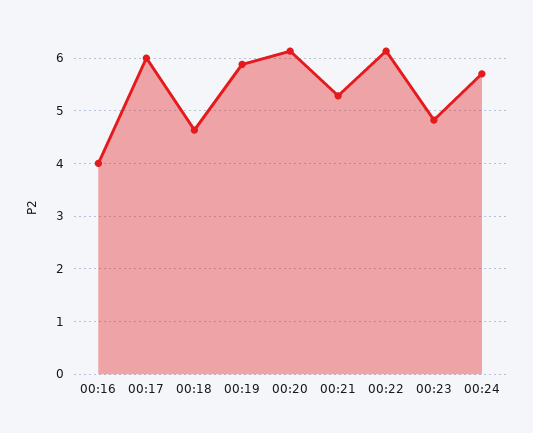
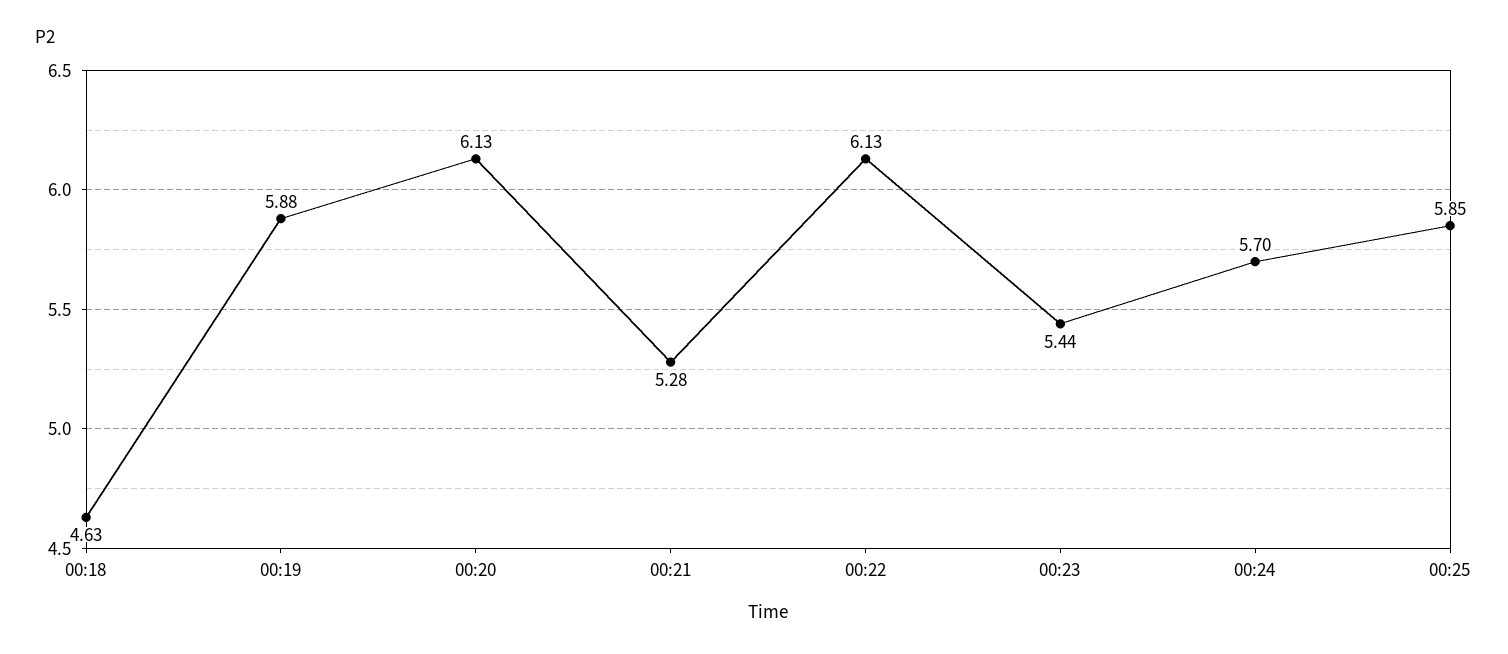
00:16: 4 -> none
00:17: 6 -> none
00:23: 4.8 -> 5.44
00:25: none -> 5.85

